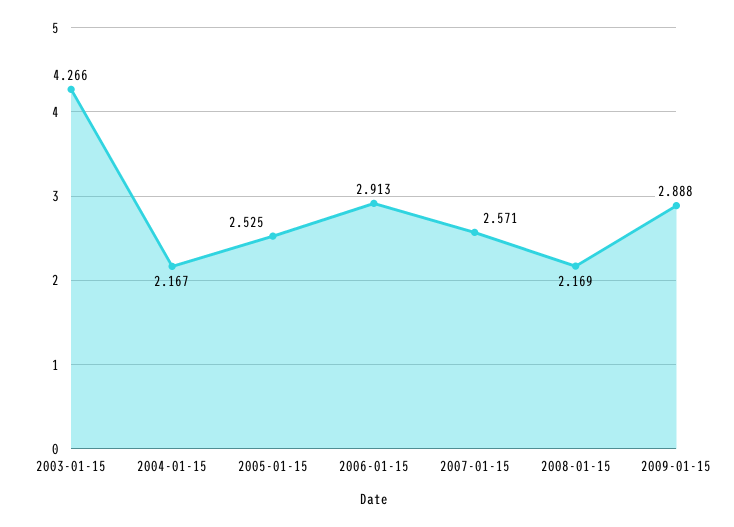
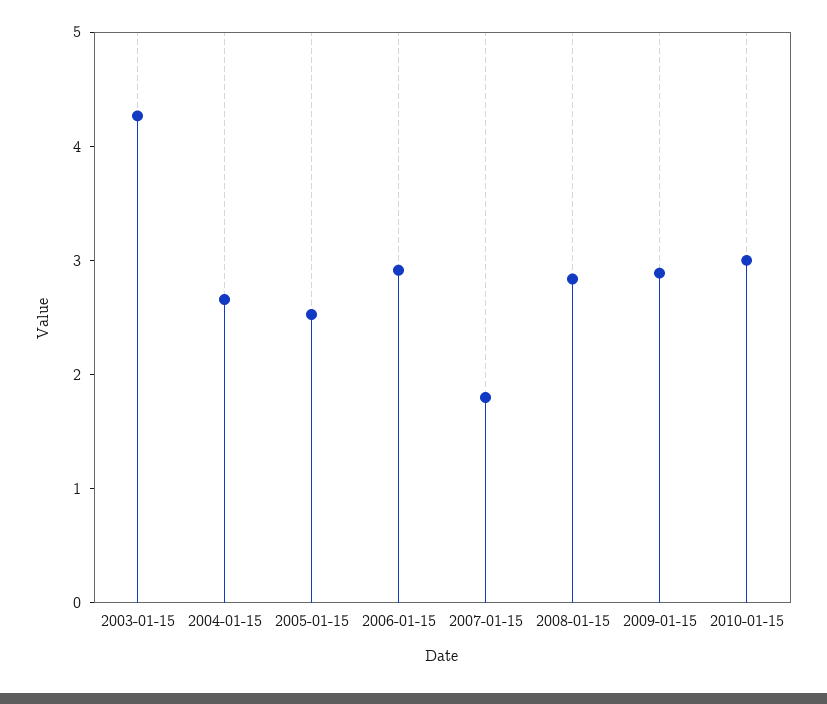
2004-01-15: 2.167 -> 2.6
2007-01-15: 2.571 -> 1.8
2008-01-15: 2.169 -> 2.8
2010-01-15: none -> 3

